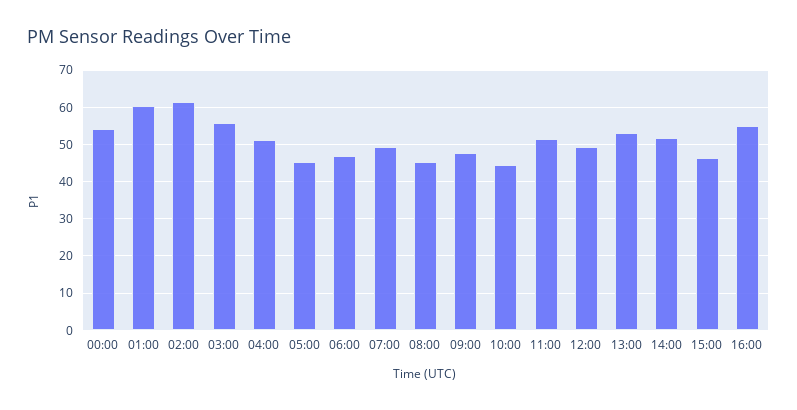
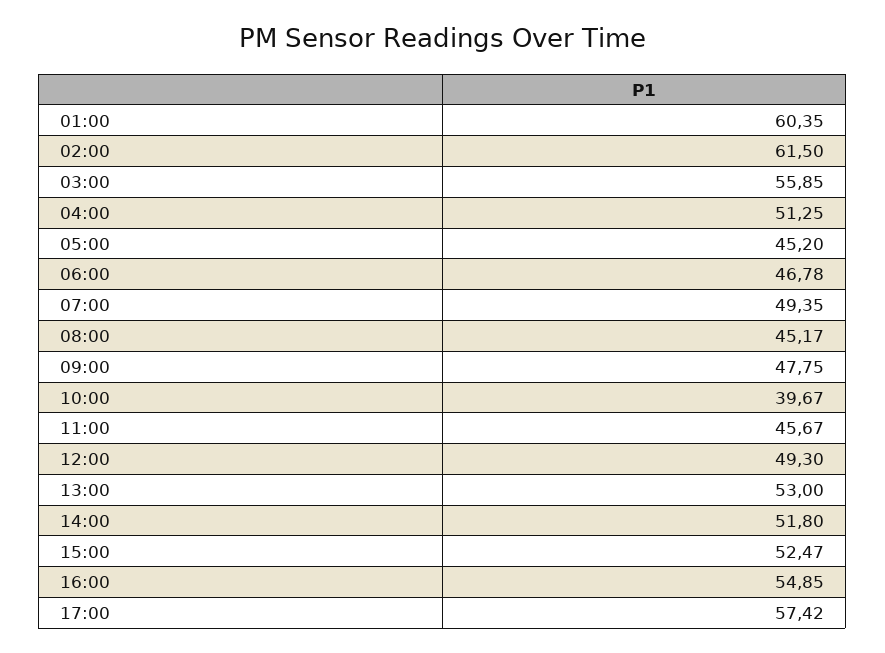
00:00: 54 -> none
10:00: 44 -> 39.67
11:00: 52 -> 45.67
15:00: 46 -> 52.47
17:00: none -> 57.42

